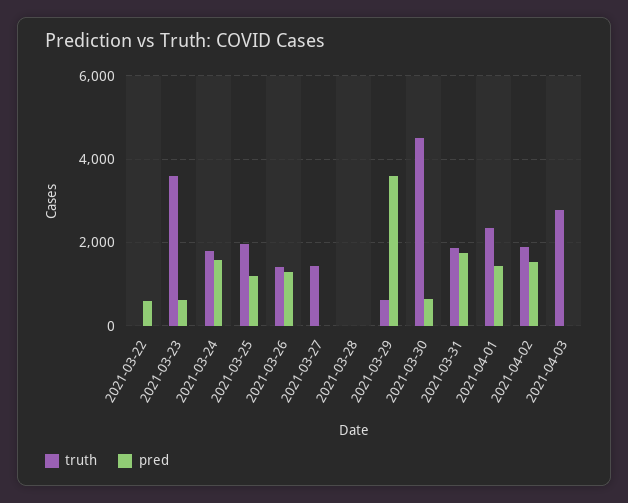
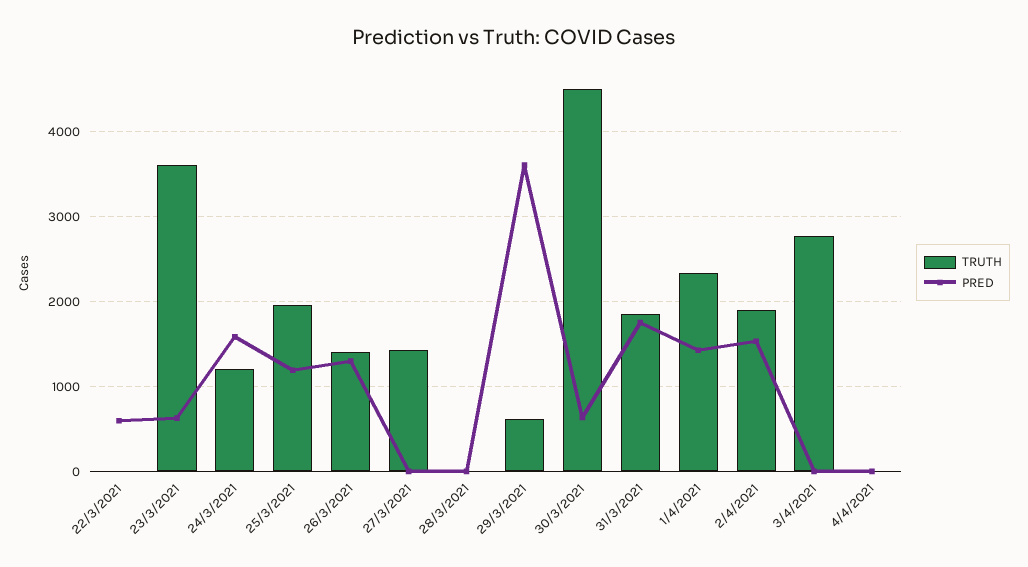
truth, 2021-03-24: 1800 -> 1200
truth, 4/4/2021: none -> 0
pred, 4/4/2021: none -> 0

